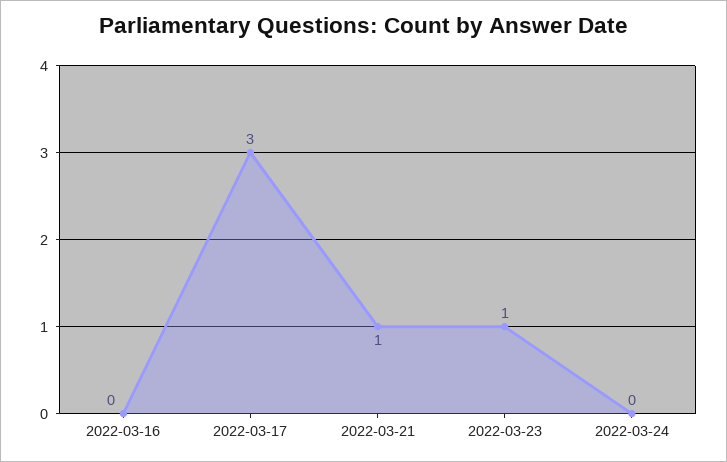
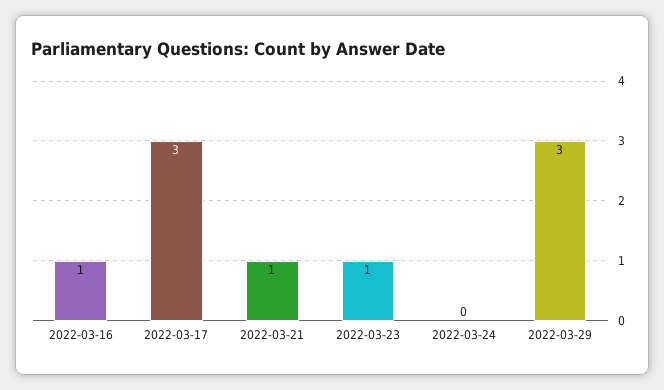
2022-03-16: 0 -> 1
2022-03-29: none -> 3

